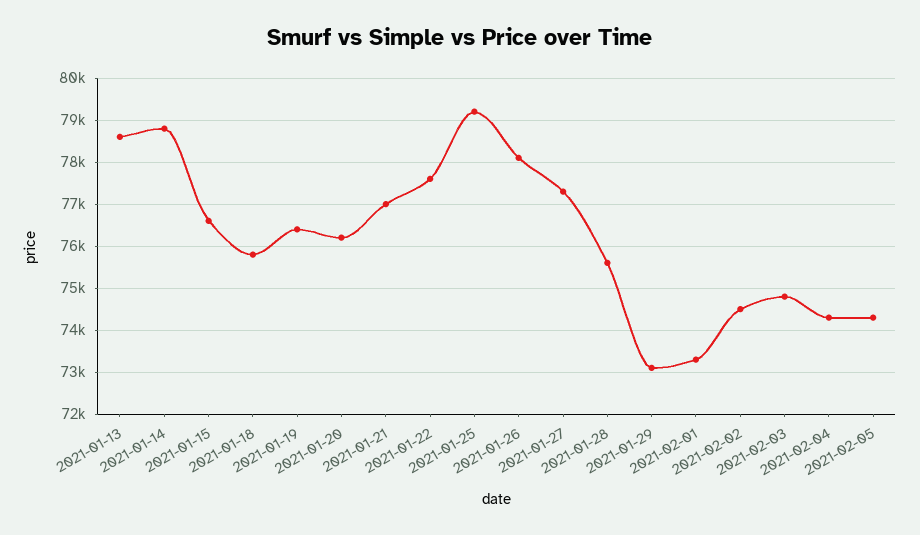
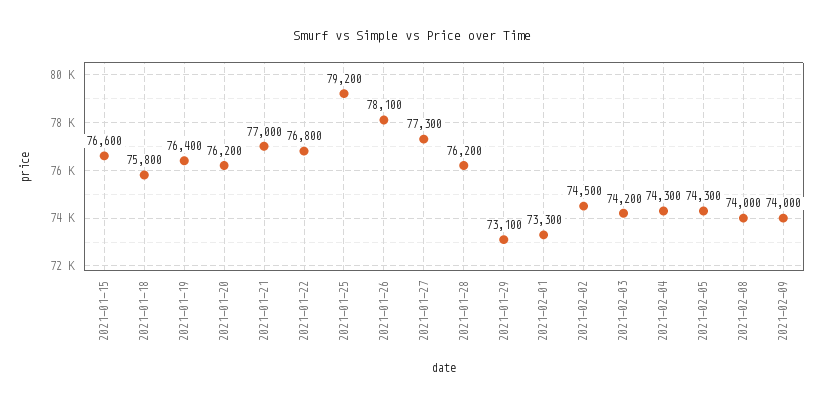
2021-01-13: 78600 -> none
2021-01-14: 78800 -> none
2021-01-22: 77600 -> 76800
2021-01-28: 75600 -> 76200
2021-02-03: 74800 -> 74200
2021-02-08: none -> 74000
2021-02-09: none -> 74000

